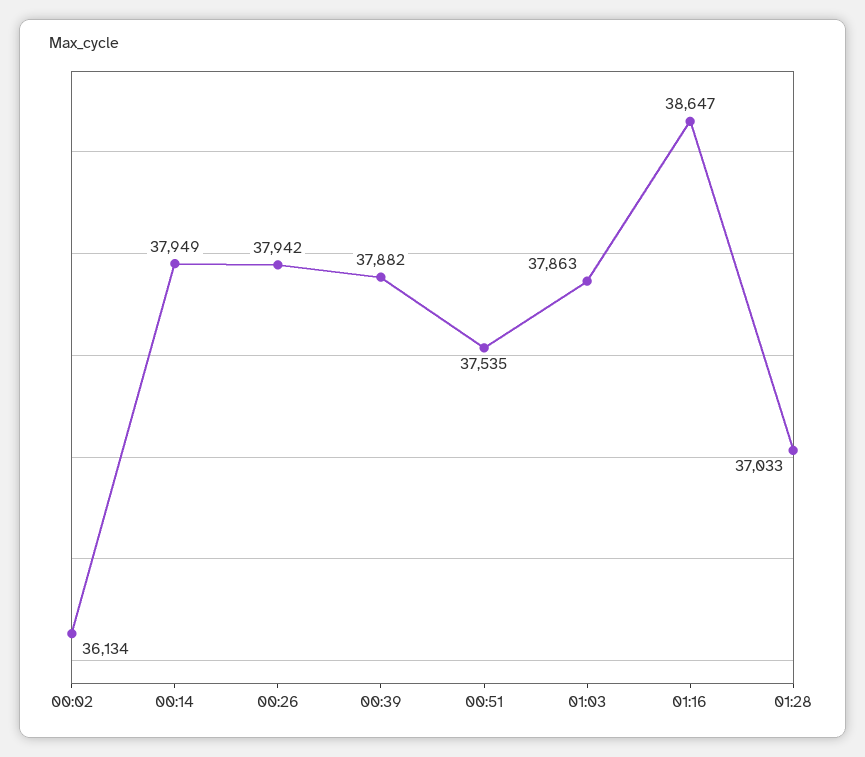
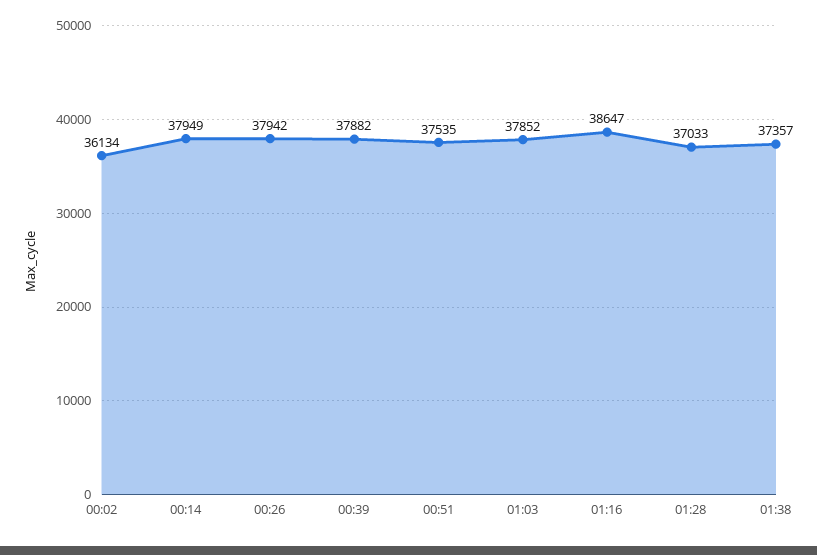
01:03: 37863 -> 37852
01:38: none -> 37357

